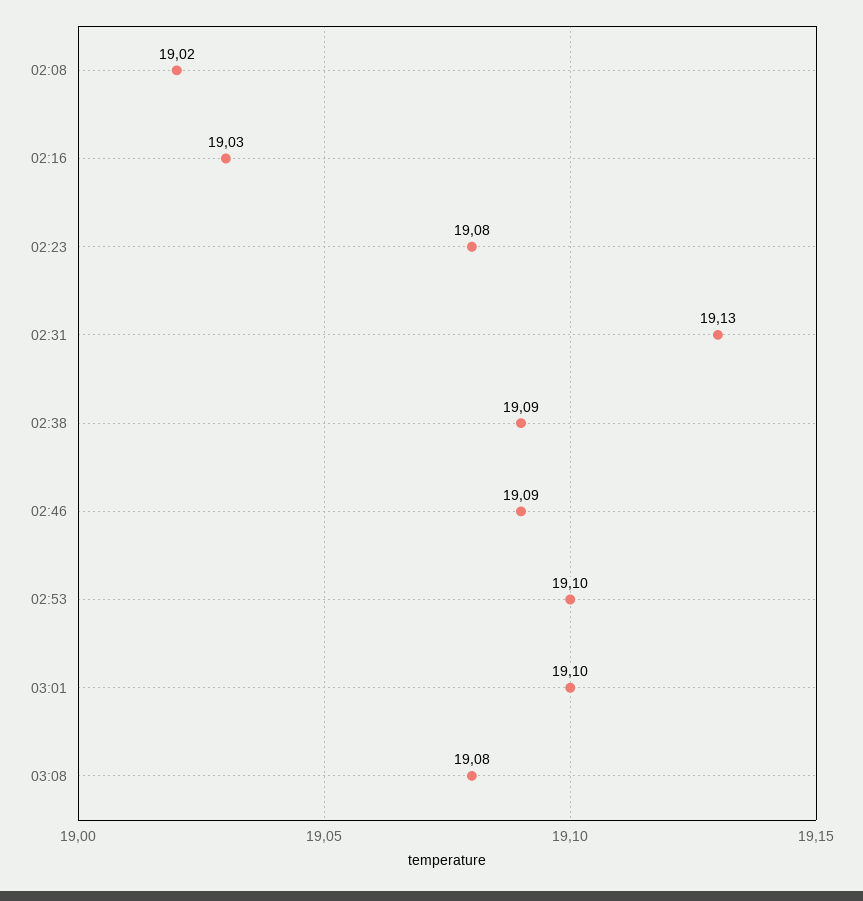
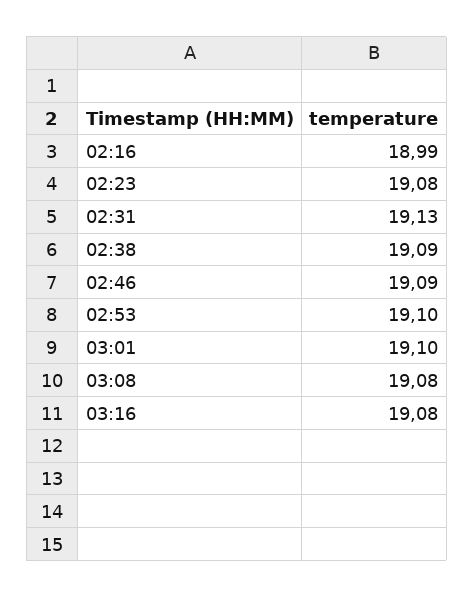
02:08: 19.02 -> none
02:16: 19.03 -> 18.99
03:16: none -> 19.08

